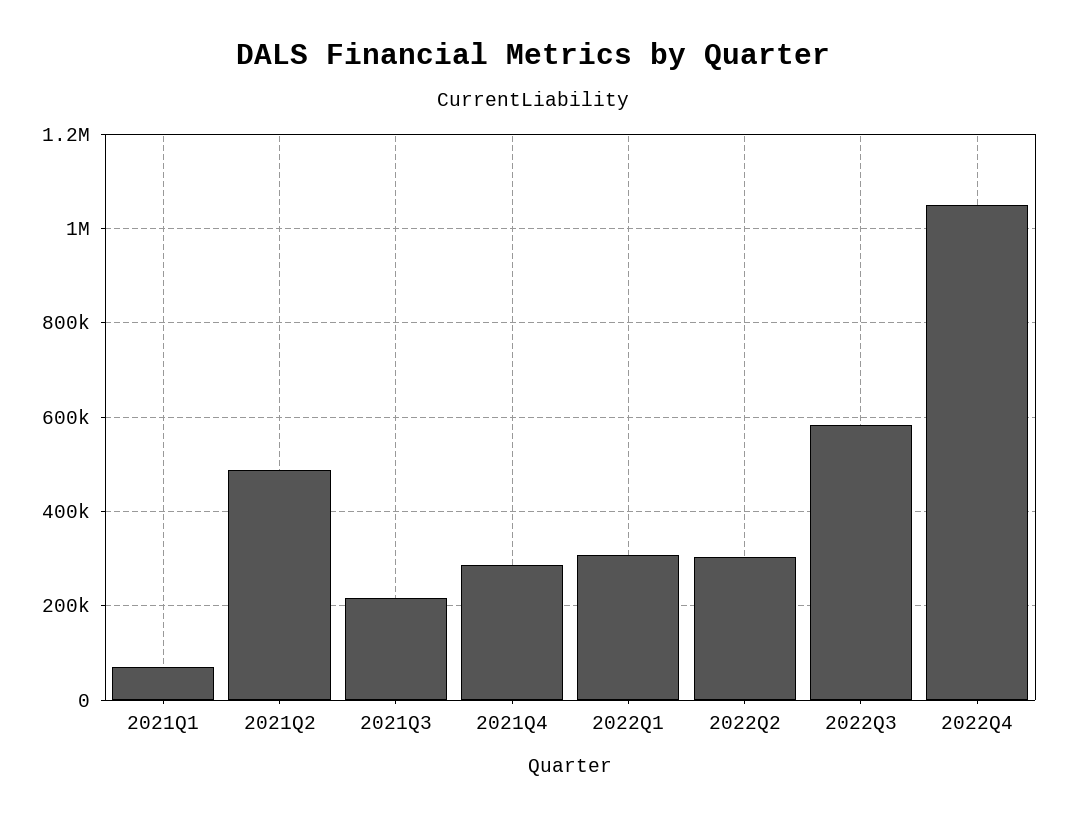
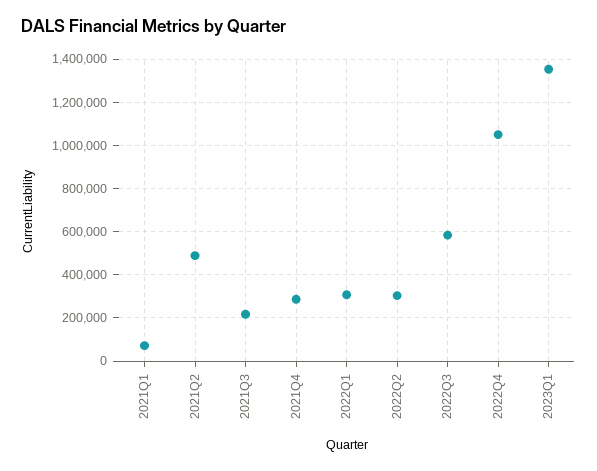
2023Q1: none -> 1350000

